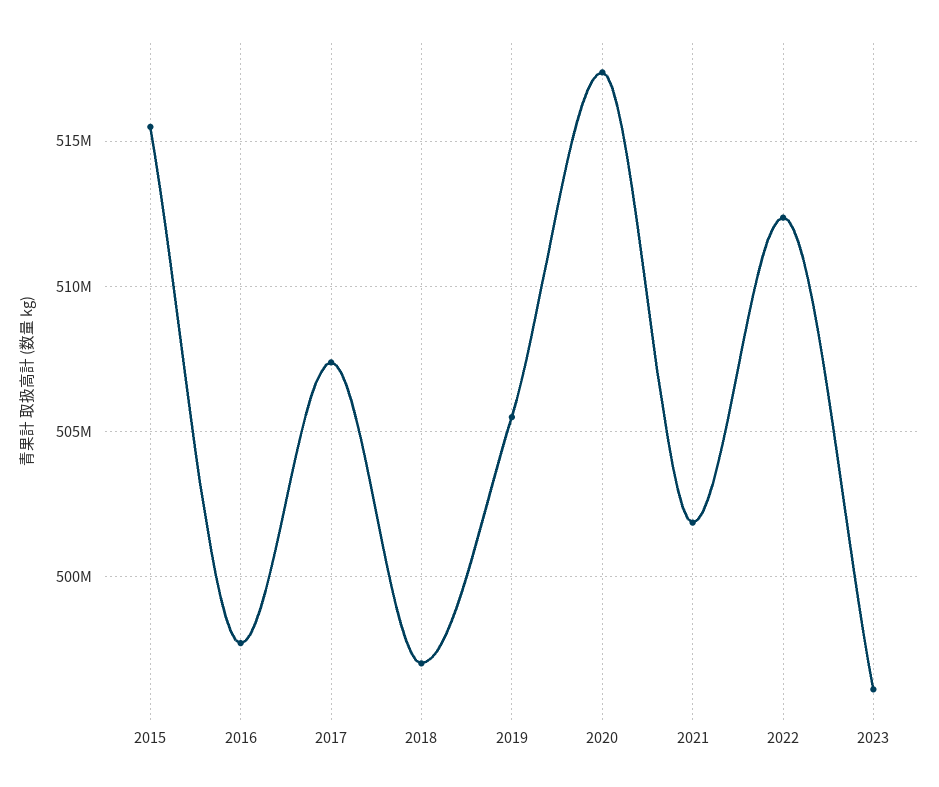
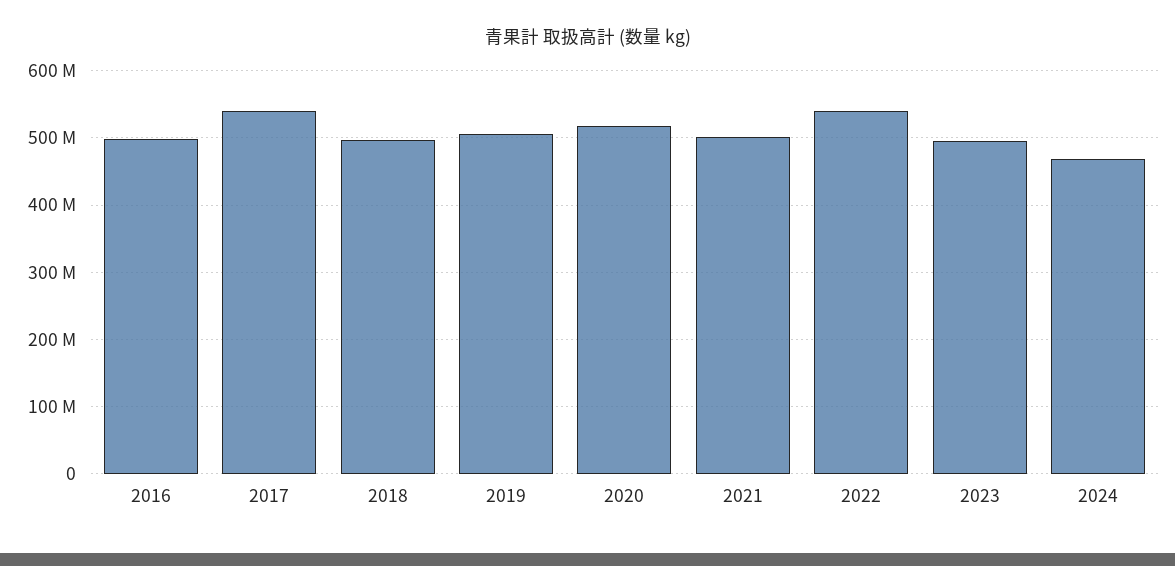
2015: 515500000 -> none
2017: 507500000 -> 540000000
2022: 512500000 -> 540000000
2024: none -> 470000000

